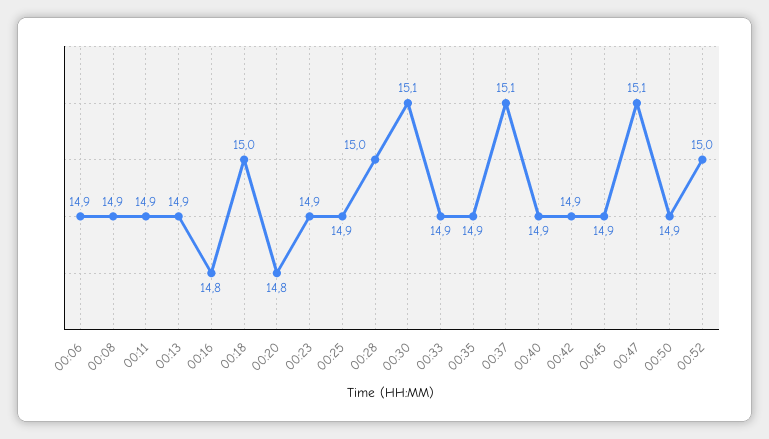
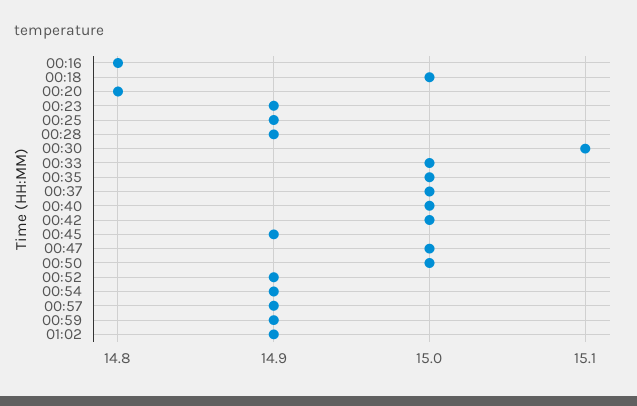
00:06: 14.9 -> none
00:08: 14.9 -> none
00:11: 14.9 -> none
00:13: 14.9 -> none
00:28: 15 -> 14.9
00:33: 14.9 -> 15
00:35: 14.9 -> 15
00:37: 15.1 -> 15
00:40: 14.9 -> 15
00:42: 14.9 -> 15
00:47: 15.1 -> 15
00:50: 14.9 -> 15
00:52: 15 -> 14.9
00:54: none -> 14.9
00:57: none -> 14.9
00:59: none -> 14.9
01:02: none -> 14.9

